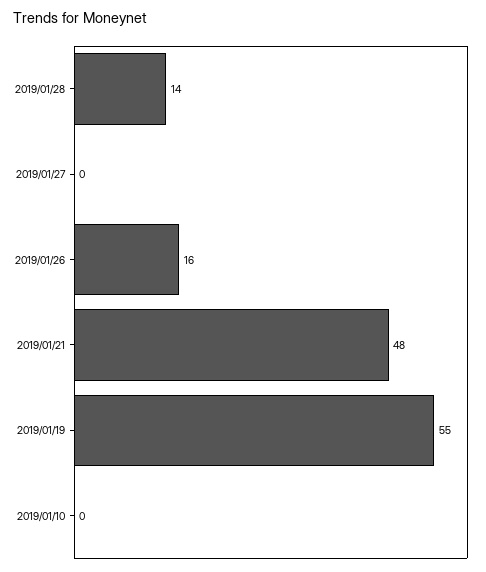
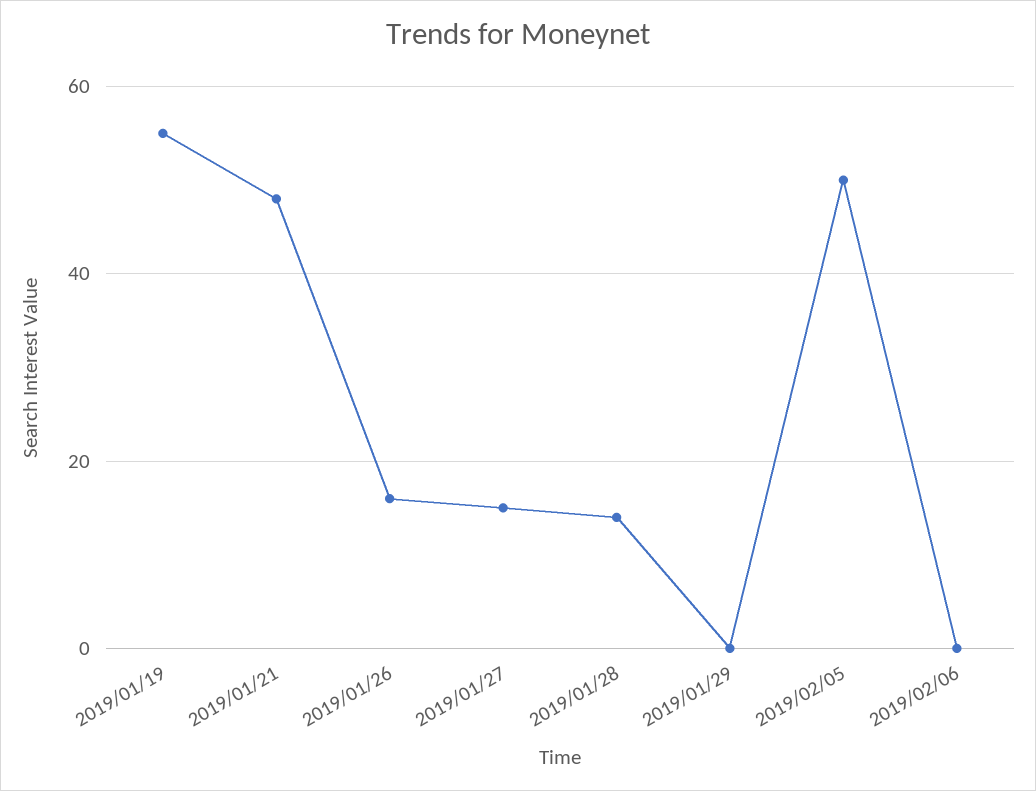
2019/01/27: 0 -> 15
2019/01/10: 0 -> none
2019/01/29: none -> 0
2019/02/05: none -> 50
2019/02/06: none -> 0

